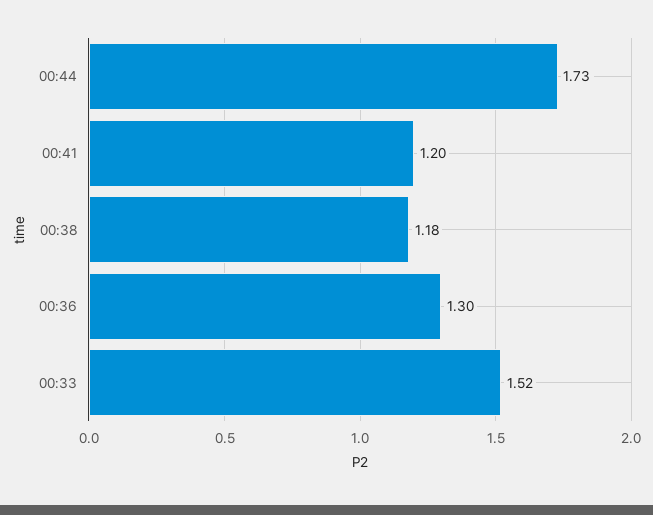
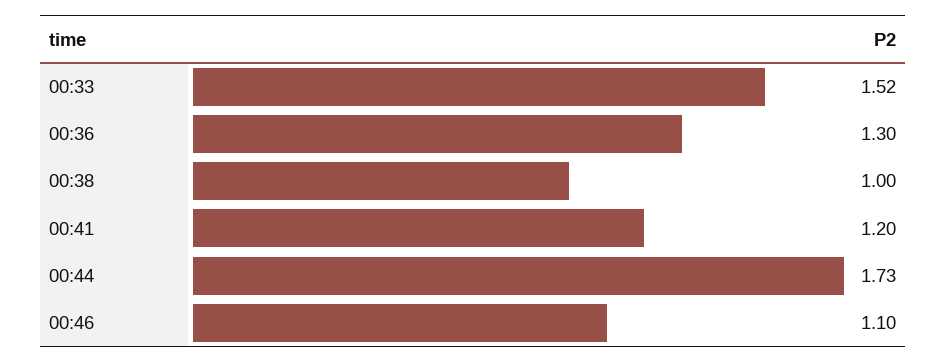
00:38: 1.18 -> 1
00:46: none -> 1.1

